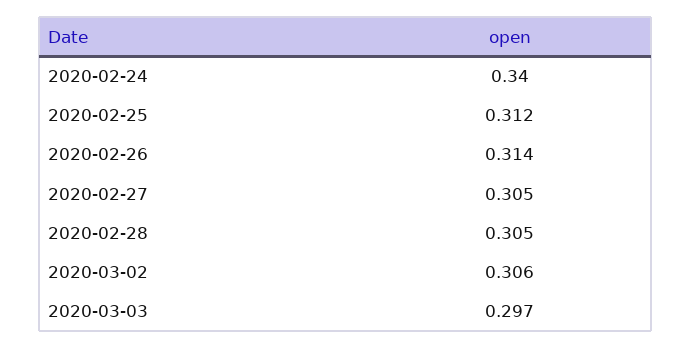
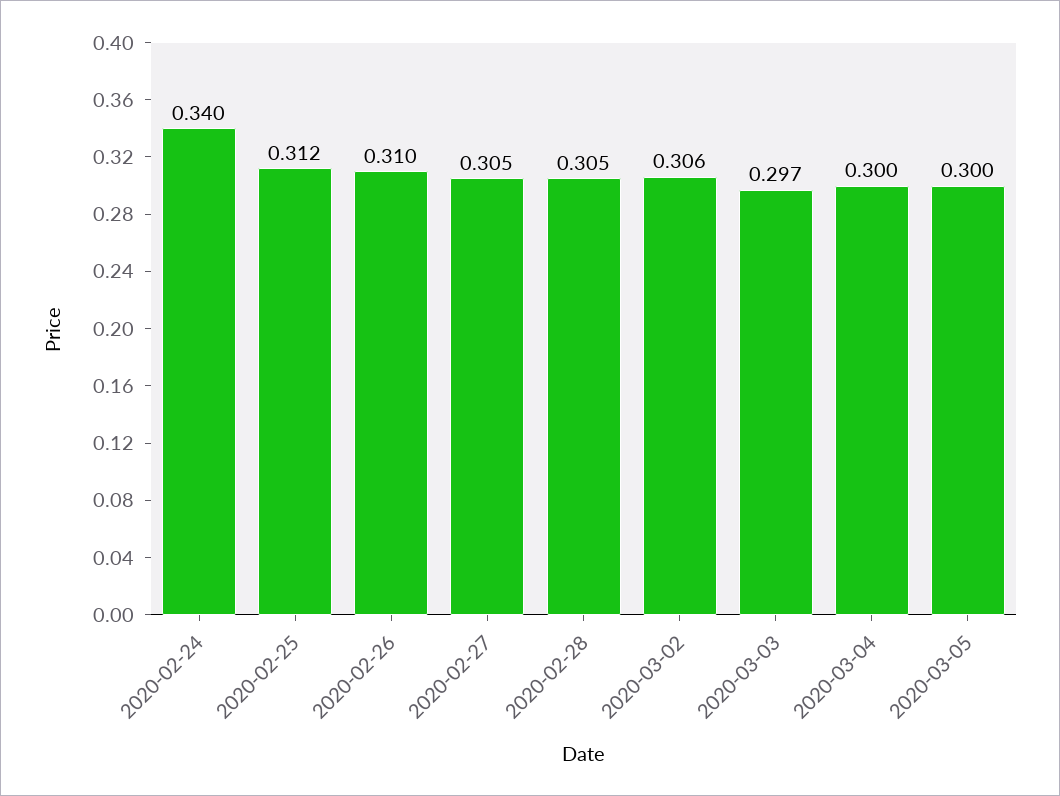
2020-02-26: 0.314 -> 0.31
2020-03-04: none -> 0.3
2020-03-05: none -> 0.3

